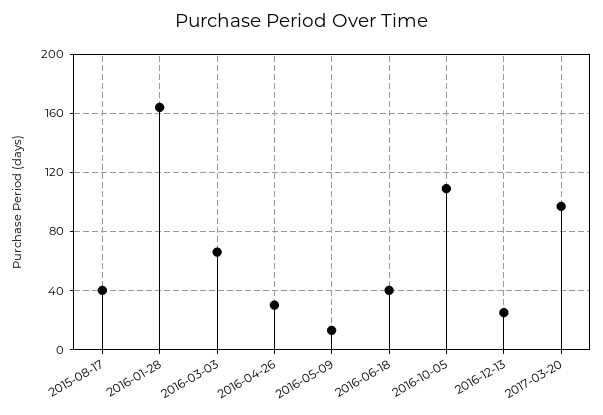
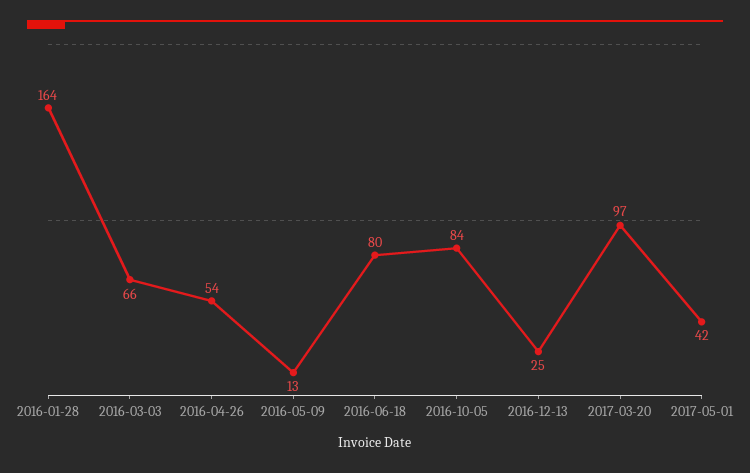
2015-08-17: 40 -> none
2016-04-26: 30 -> 54
2016-06-18: 40 -> 80
2016-10-05: 110 -> 84
2017-05-01: none -> 42

